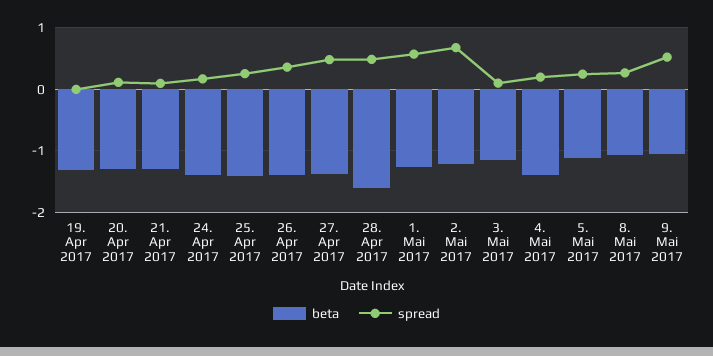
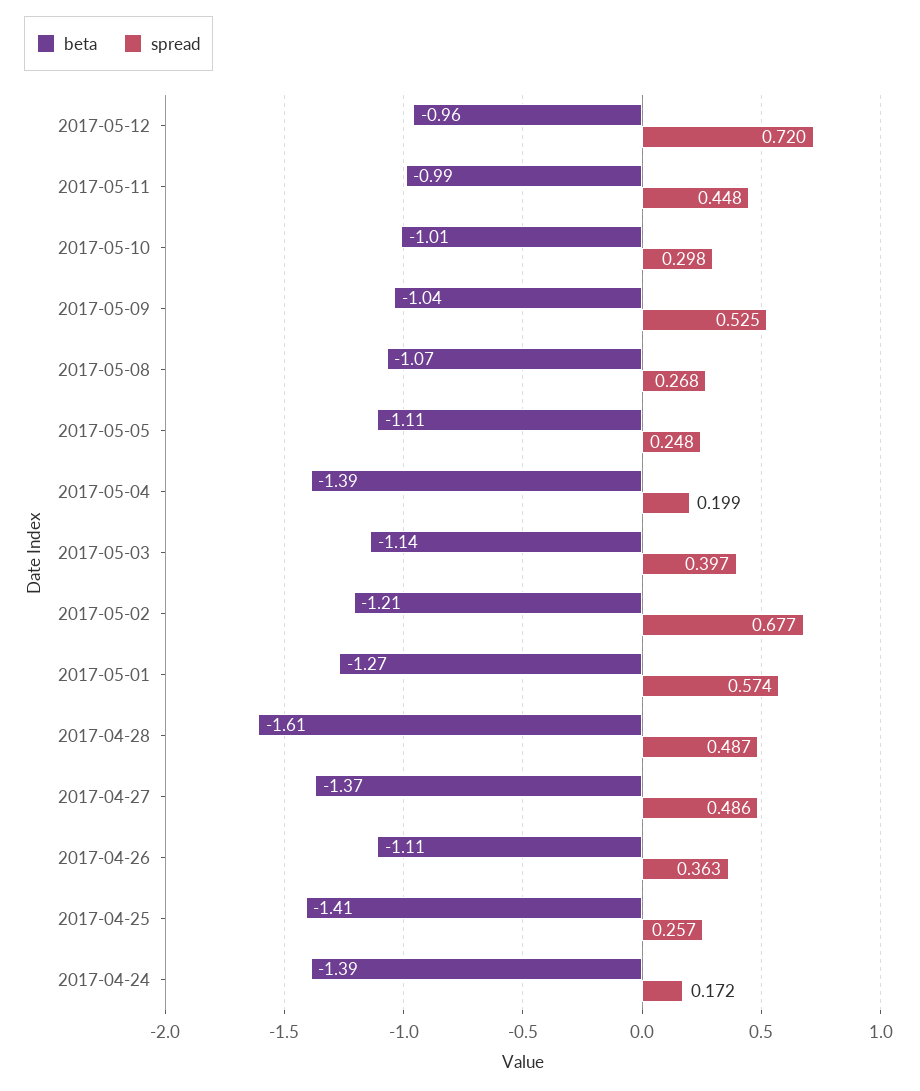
beta, 19. Apr 2017: -1.3 -> none
spread, 19. Apr 2017: 0 -> none
beta, 20. Apr 2017: -1.3 -> none
spread, 20. Apr 2017: 0.1 -> none
beta, 21. Apr 2017: -1.3 -> none
spread, 21. Apr 2017: 0.1 -> none
beta, 26. Apr 2017: -1.4 -> -1.11
spread, 3. Mai 2017: 0.1 -> 0.397
beta, 2017-05-12: none -> -0.96
spread, 2017-05-12: none -> 0.72
beta, 2017-05-11: none -> -0.99
spread, 2017-05-11: none -> 0.448
beta, 2017-05-10: none -> -1.01
spread, 2017-05-10: none -> 0.298

